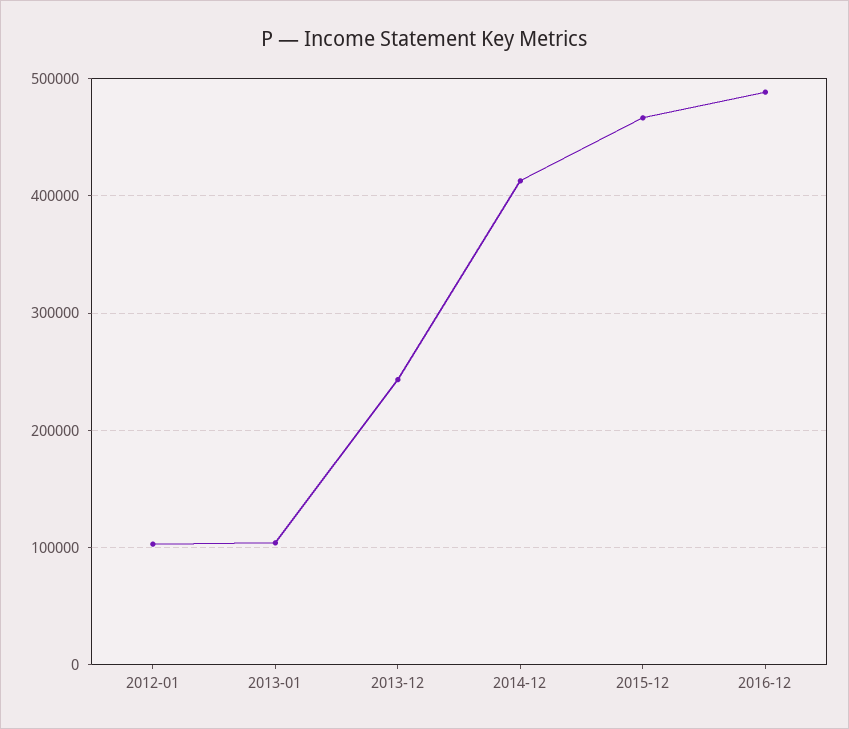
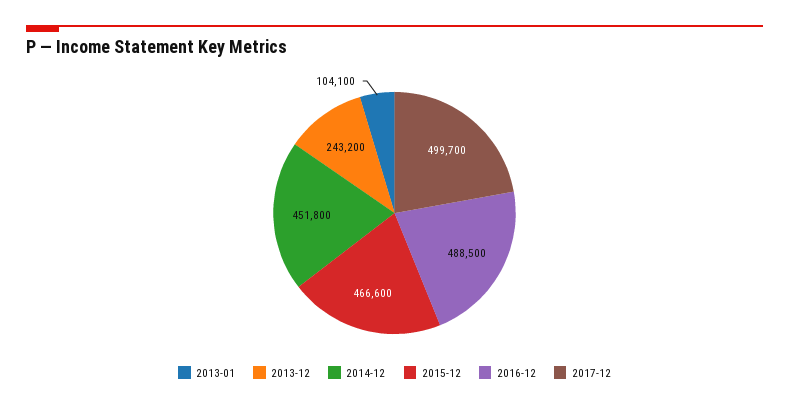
2012-01: 100000 -> none
2014-12: 410000 -> 451800
2017-12: none -> 499700

